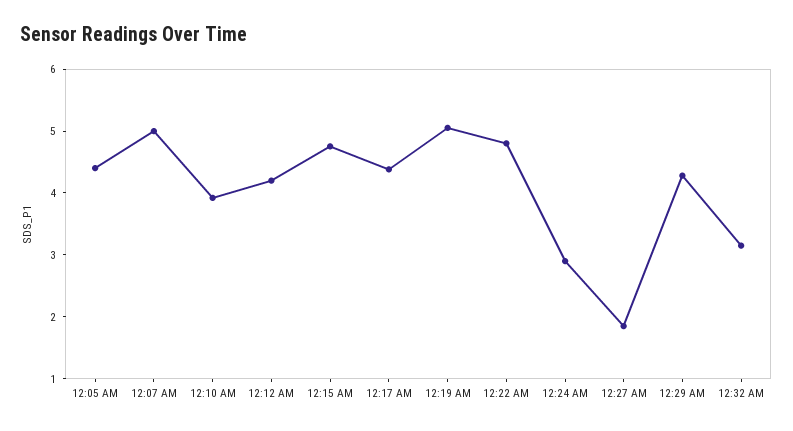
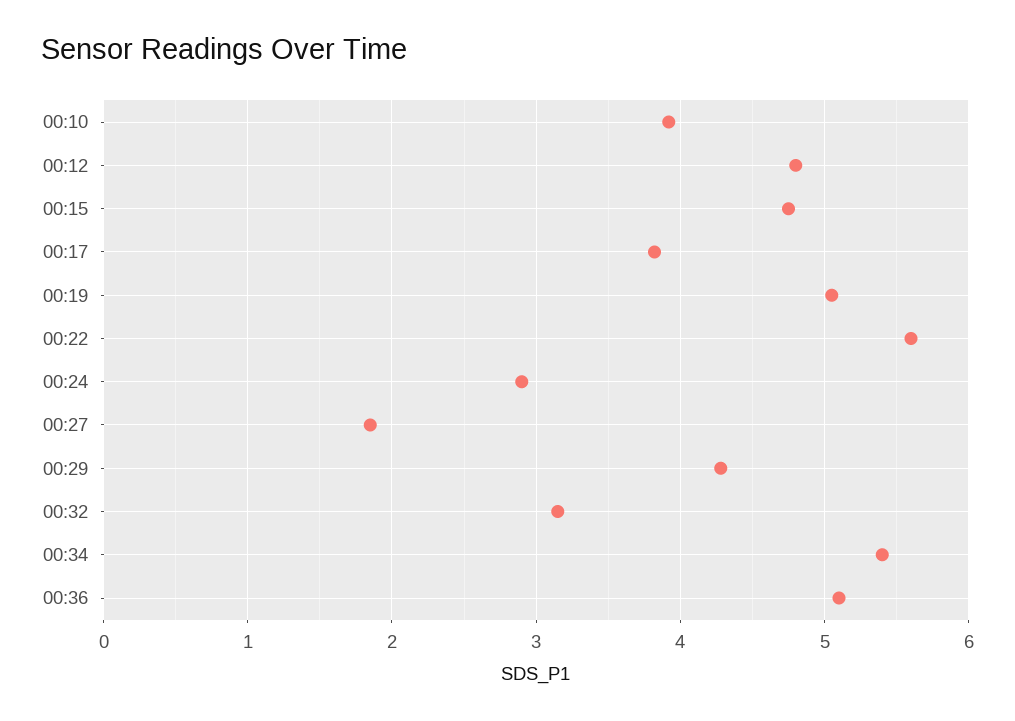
12:05 AM: 4.4 -> none
12:07 AM: 5 -> none
12:12 AM: 4.2 -> 4.8
12:17 AM: 4.4 -> 3.8
12:22 AM: 4.8 -> 5.6
00:34: none -> 5.4
00:36: none -> 5.1

